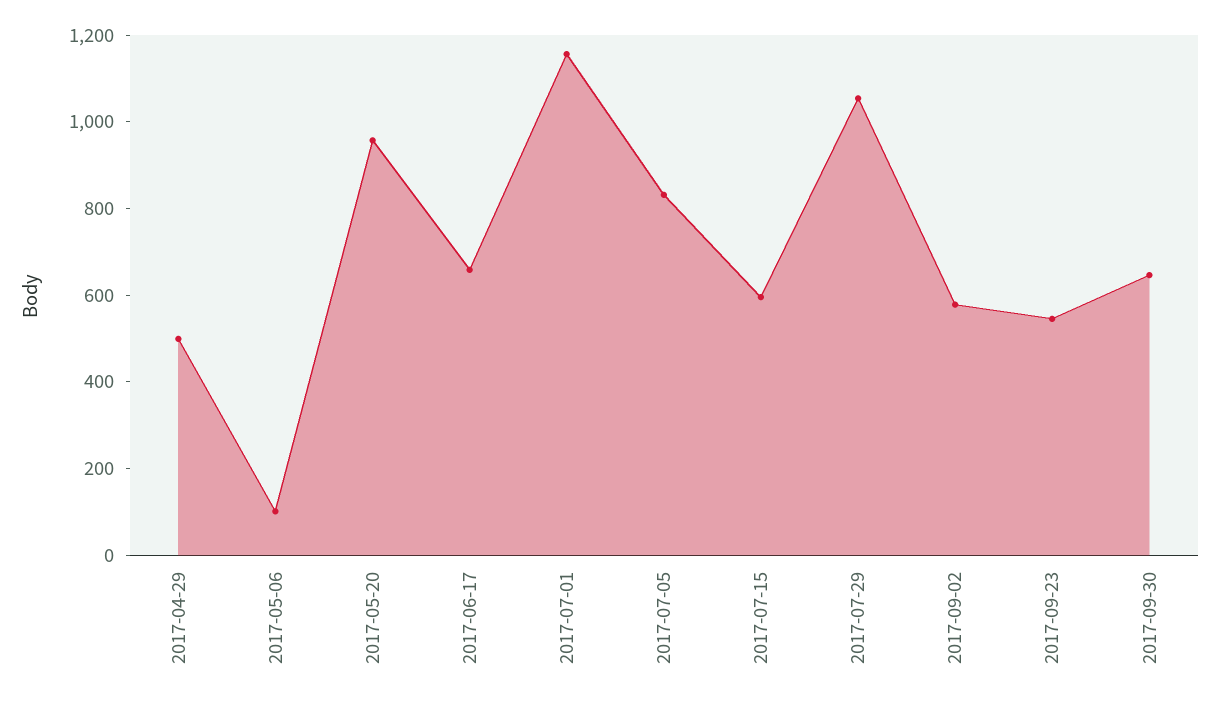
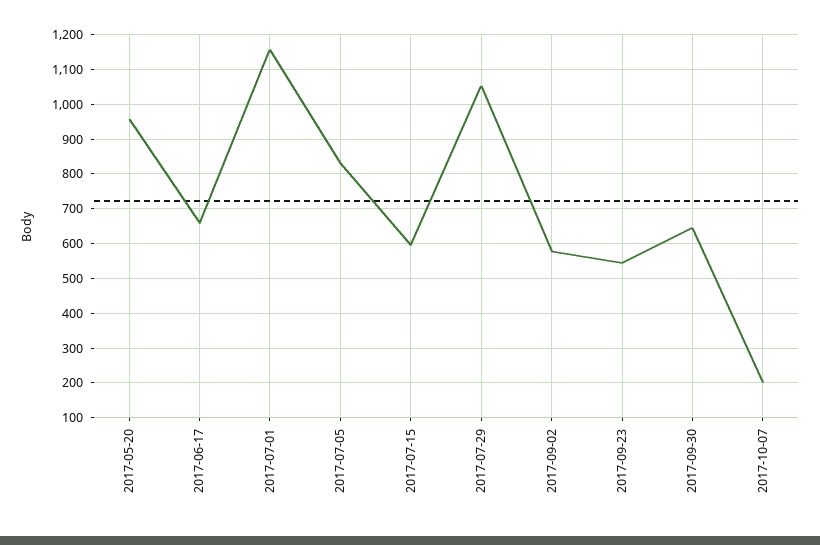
2017-04-29: 500 -> none
2017-05-06: 100 -> none
2017-10-07: none -> 200

